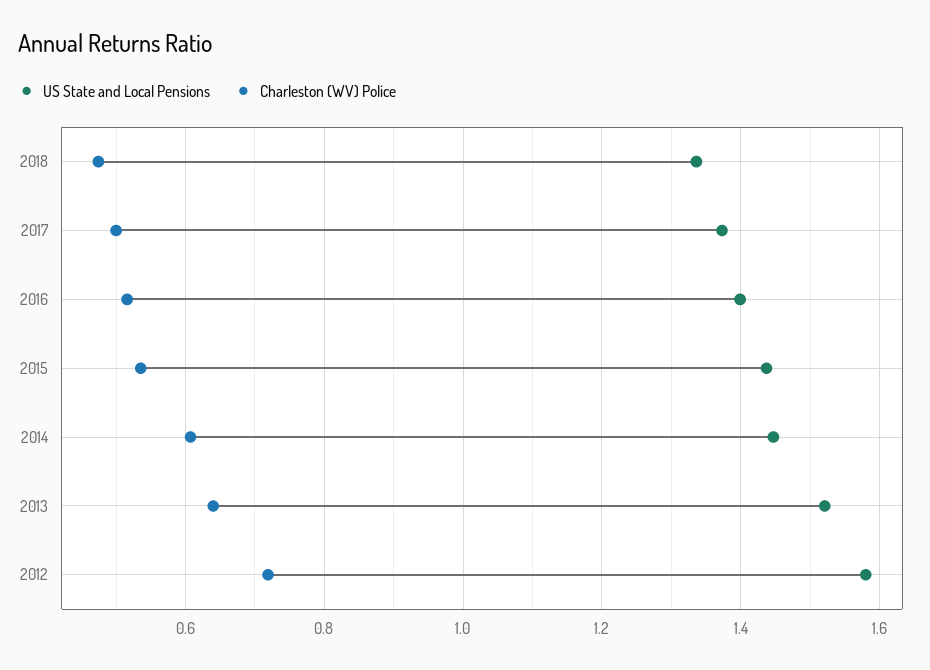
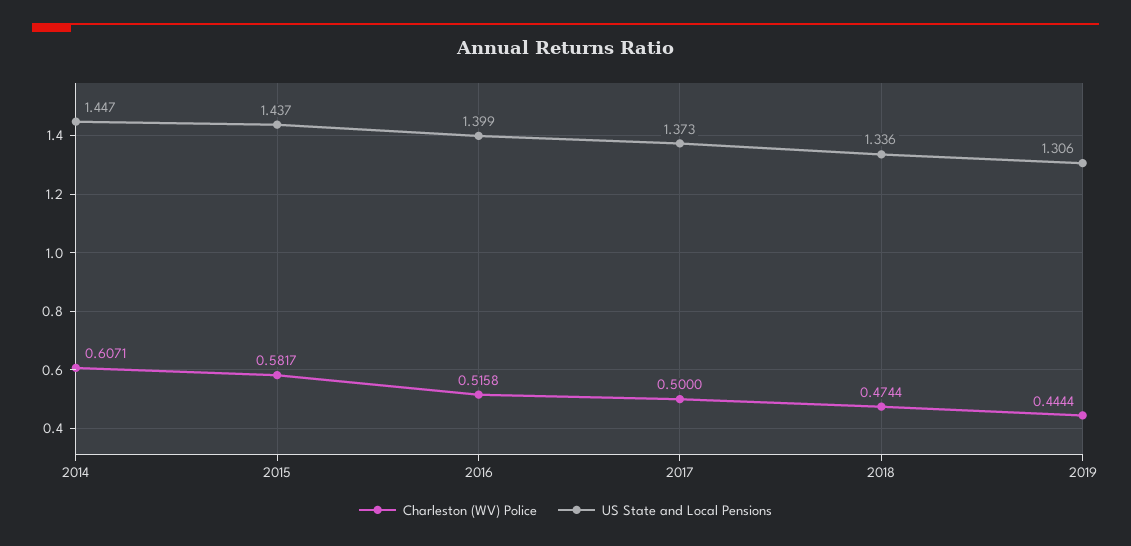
Charleston (WV) Police, 2015: 0.54 -> 0.5817
US State and Local Pensions, 2013: 1.52 -> none
Charleston (WV) Police, 2013: 0.64 -> none
US State and Local Pensions, 2012: 1.58 -> none
Charleston (WV) Police, 2012: 0.72 -> none
Charleston (WV) Police, 2019: none -> 0.4444
US State and Local Pensions, 2019: none -> 1.306

